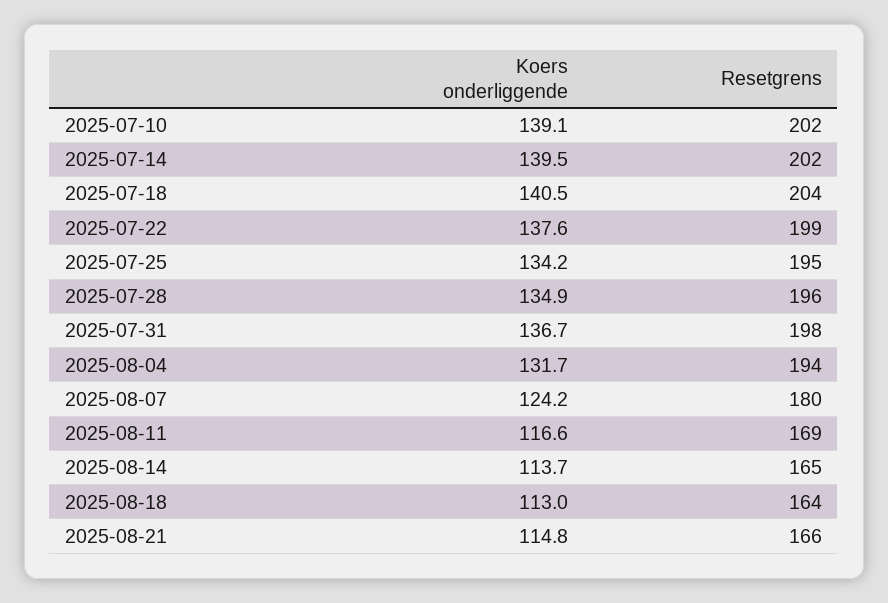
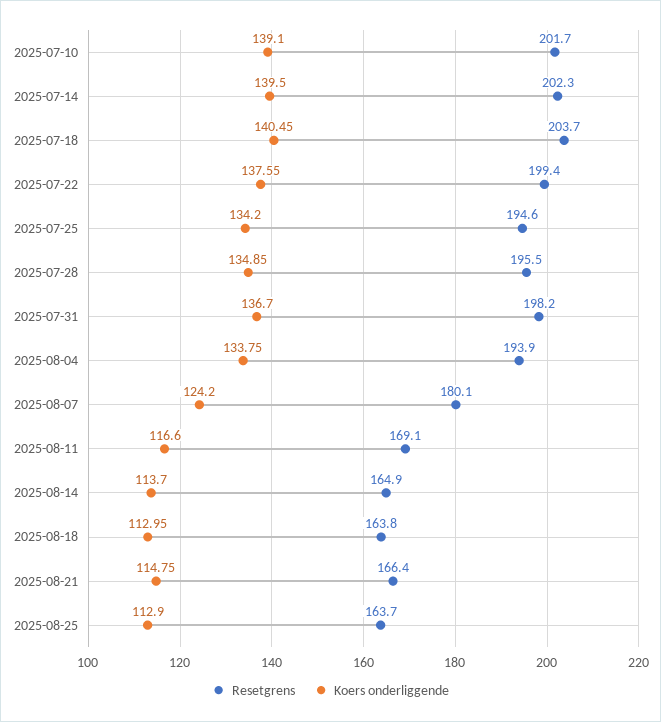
Koers onderliggende, 2025-08-04: 131.7 -> 133.75
Resetgrens, 2025-08-25: none -> 163.7
Koers onderliggende, 2025-08-25: none -> 112.9

